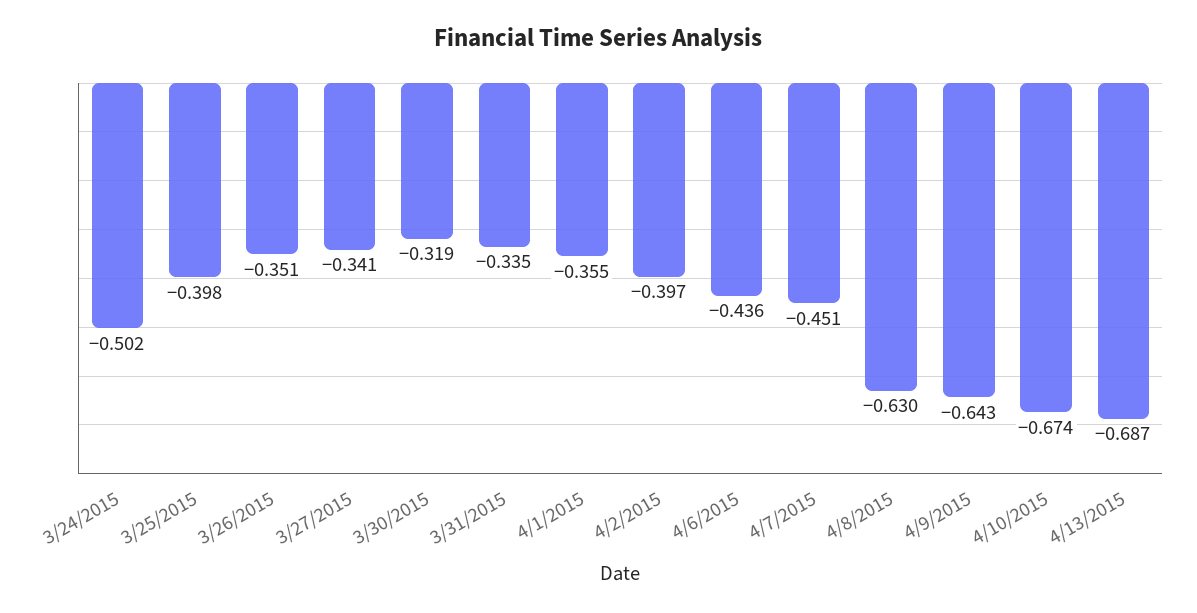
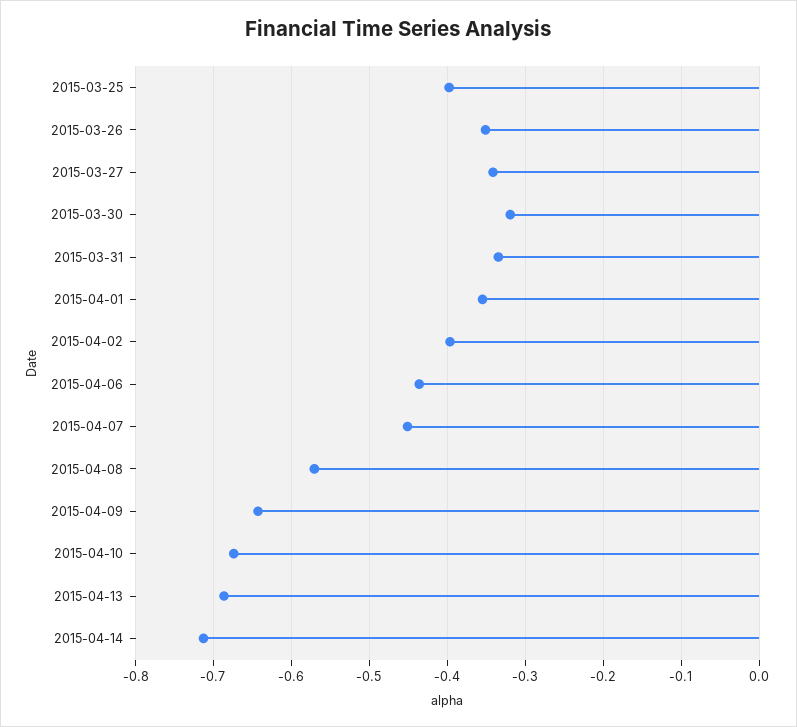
3/24/2015: -0.502 -> none
4/8/2015: -0.63 -> -0.57
2015-04-14: none -> -0.71

